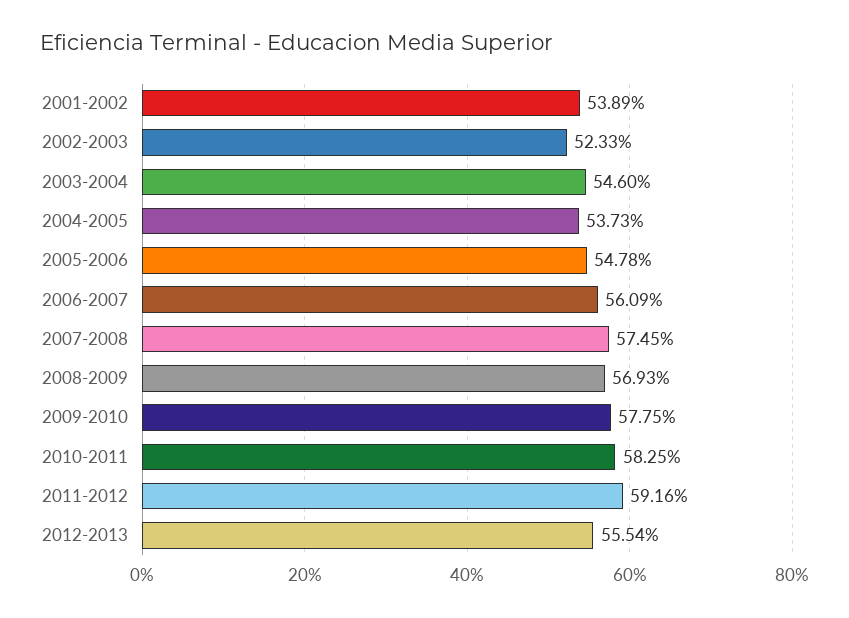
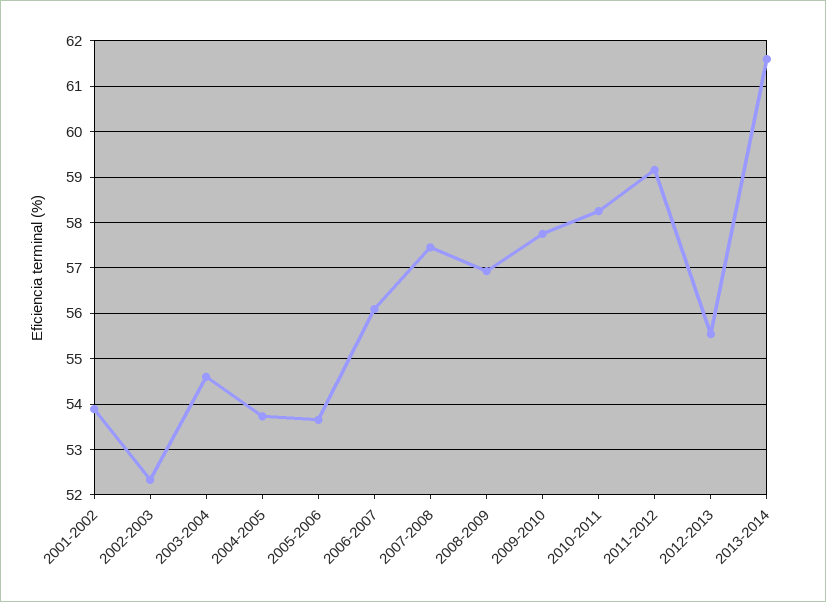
2005-2006: 54.78 -> 53.6
2013-2014: none -> 61.6

